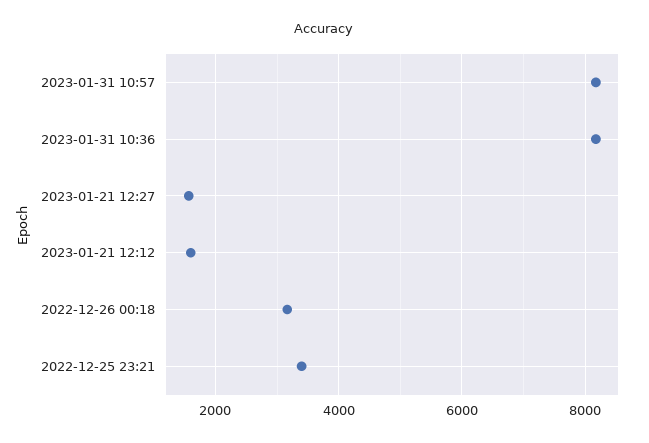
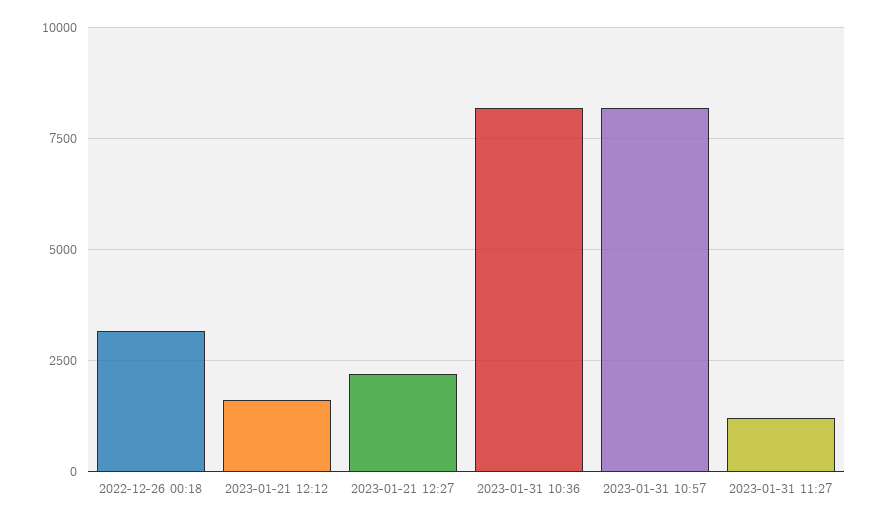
2023-01-21 12:27: 1600 -> 2250
2022-12-25 23:21: 3400 -> none
2023-01-31 11:27: none -> 1250

